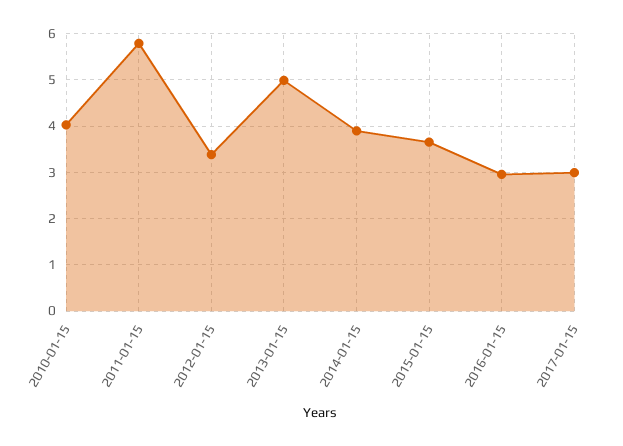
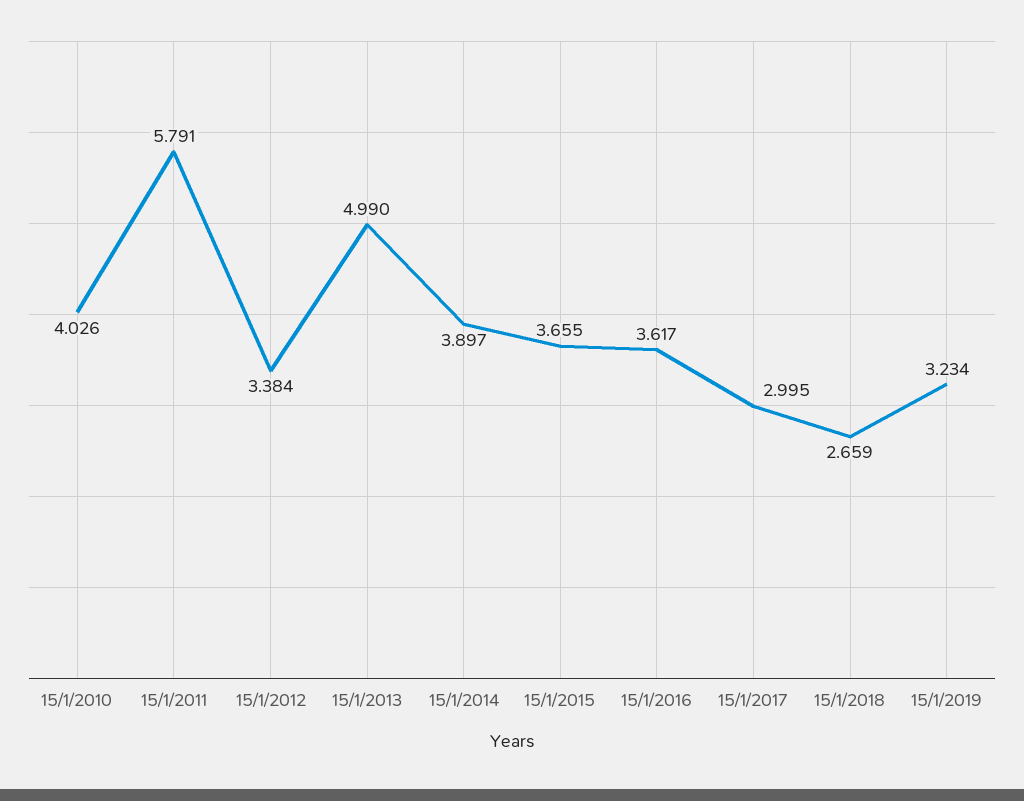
2016-01-15: 3 -> 3.617
15/1/2018: none -> 2.659
15/1/2019: none -> 3.234

